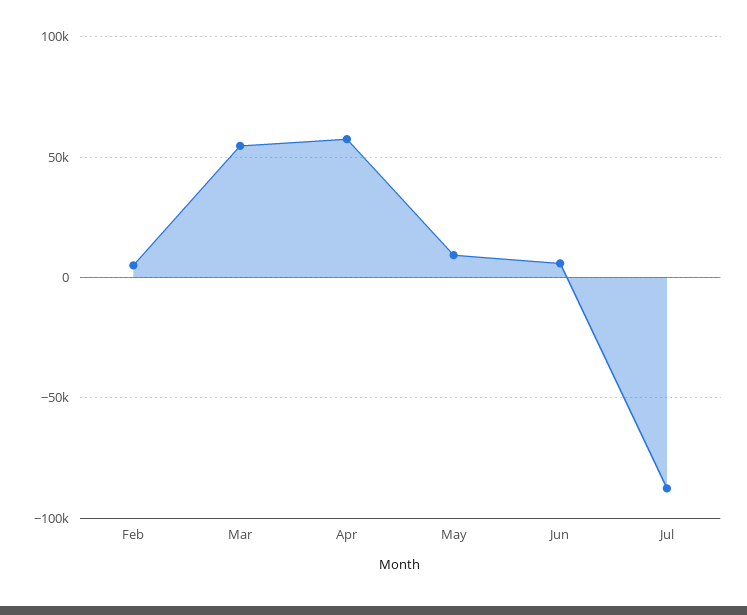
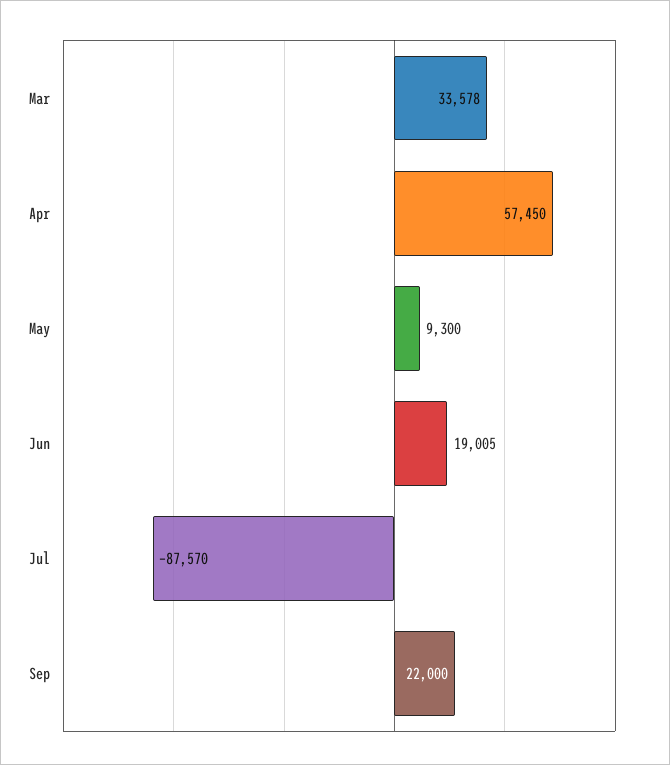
Feb: 5000 -> none
Mar: 55000 -> 33578
Jun: 5000 -> 19005
Sep: none -> 22000

